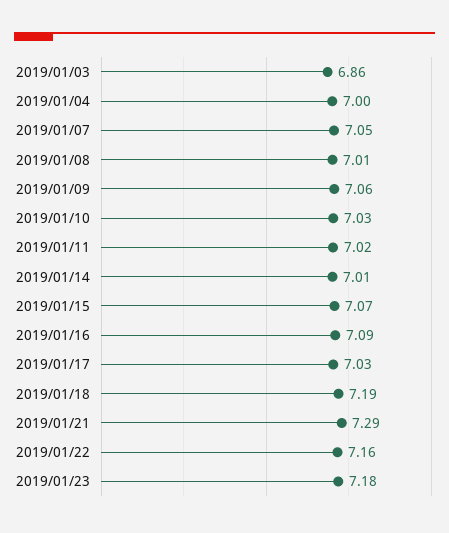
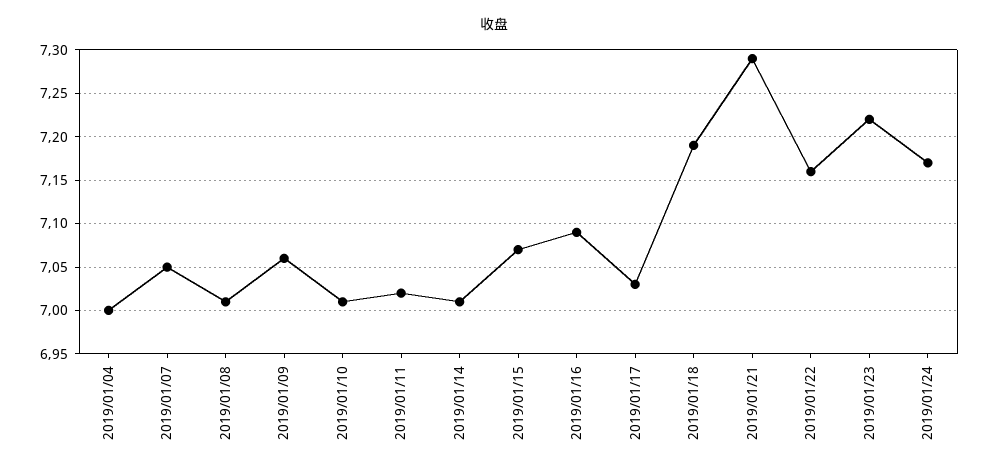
2019/01/03: 6.86 -> none
2019/01/10: 7.03 -> 7.01
2019/01/23: 7.18 -> 7.22
2019/01/24: none -> 7.17

